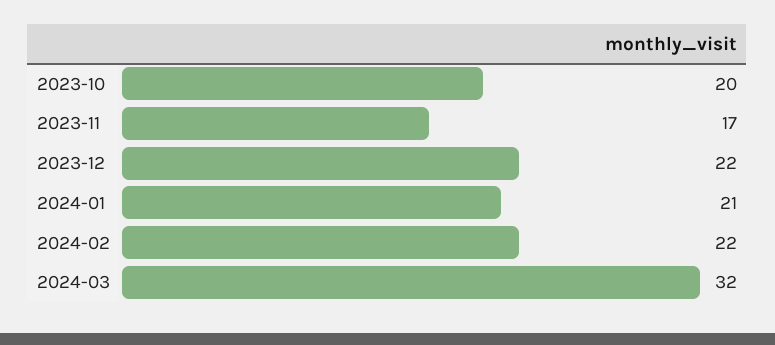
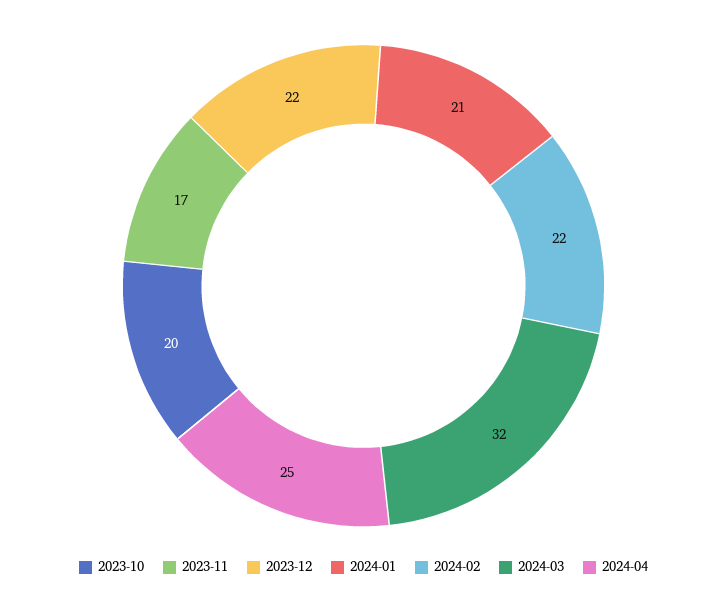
2024-04: none -> 25

